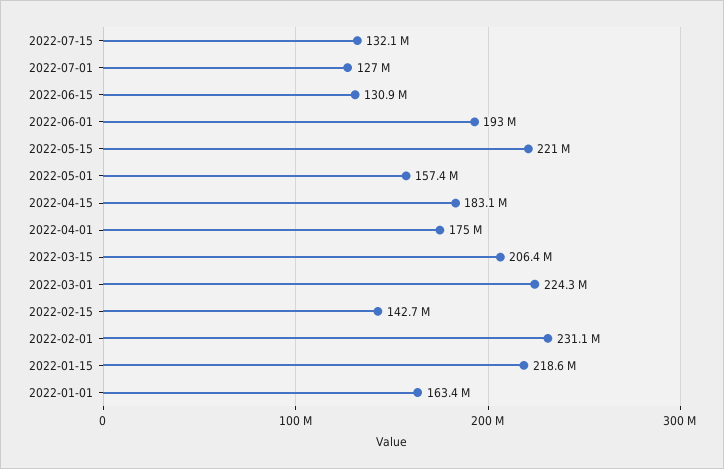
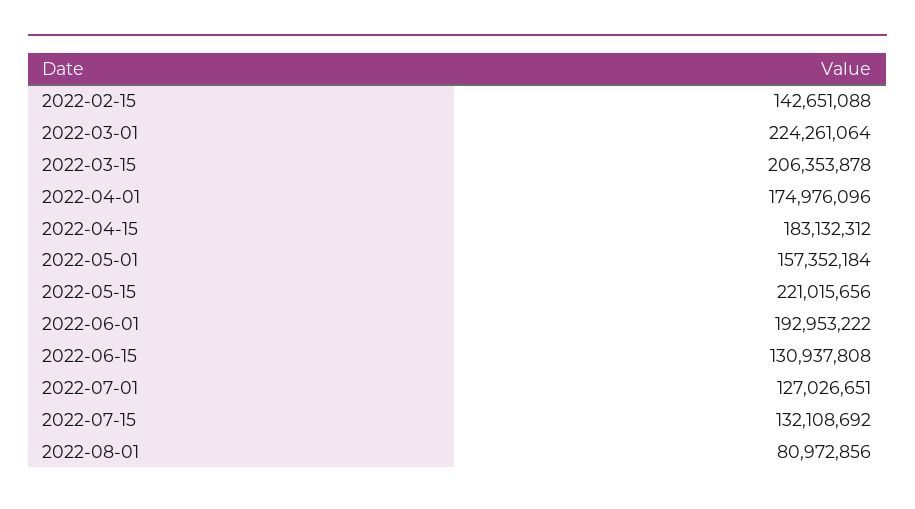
2022-02-01: 231100000 -> none
2022-01-15: 218600000 -> none
2022-01-01: 163400000 -> none
2022-08-01: none -> 80972856

